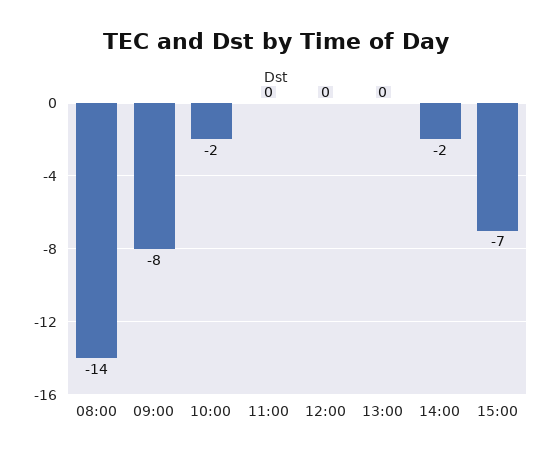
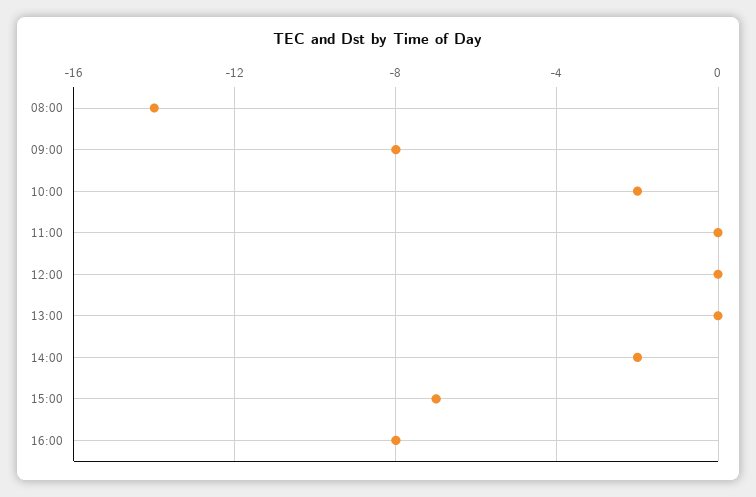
16:00: none -> -8

